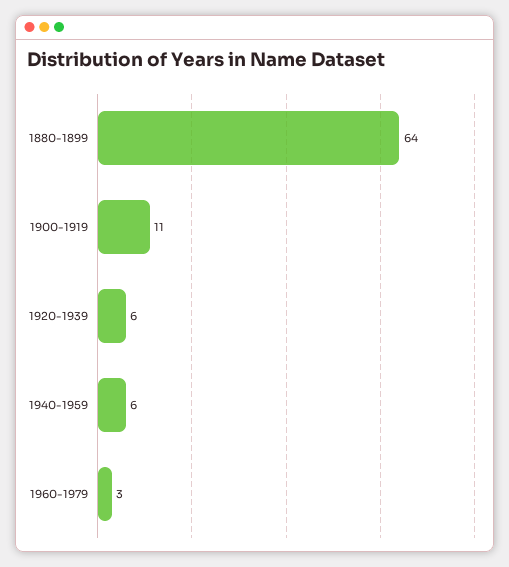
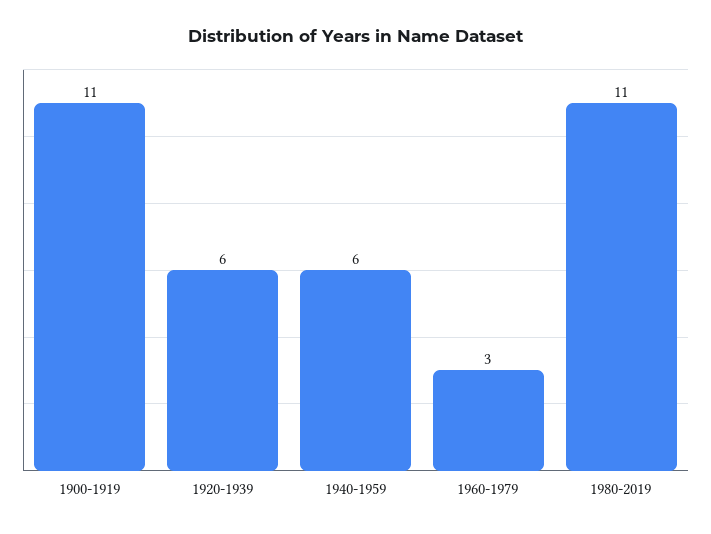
1880-1899: 64 -> none
1980-2019: none -> 11

